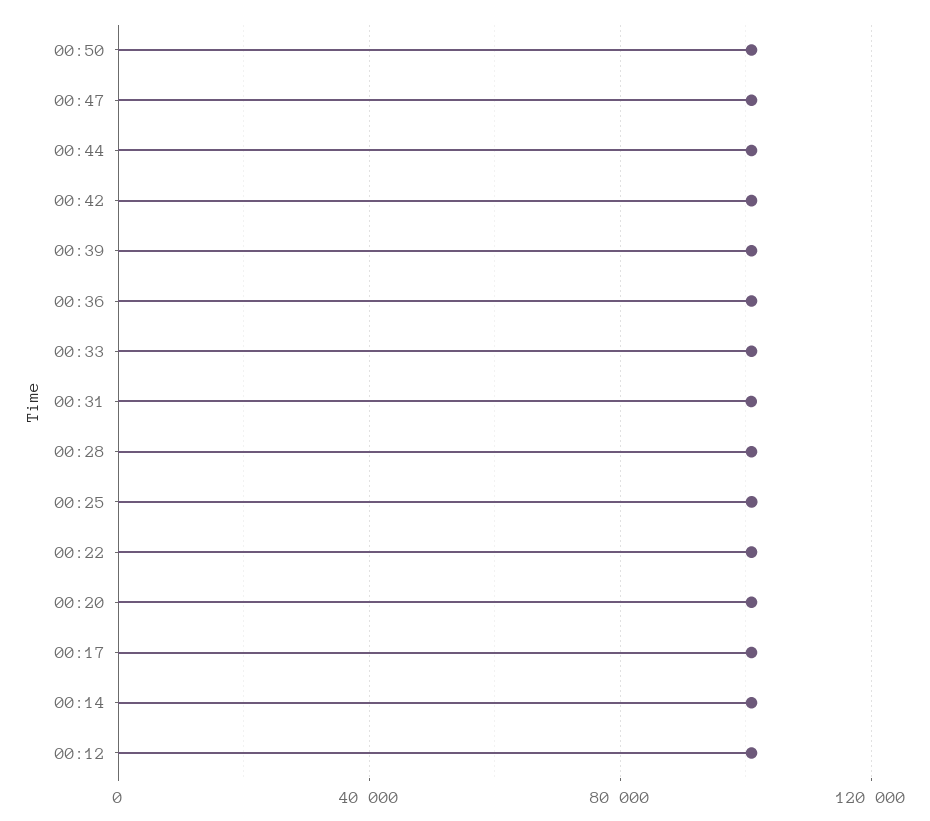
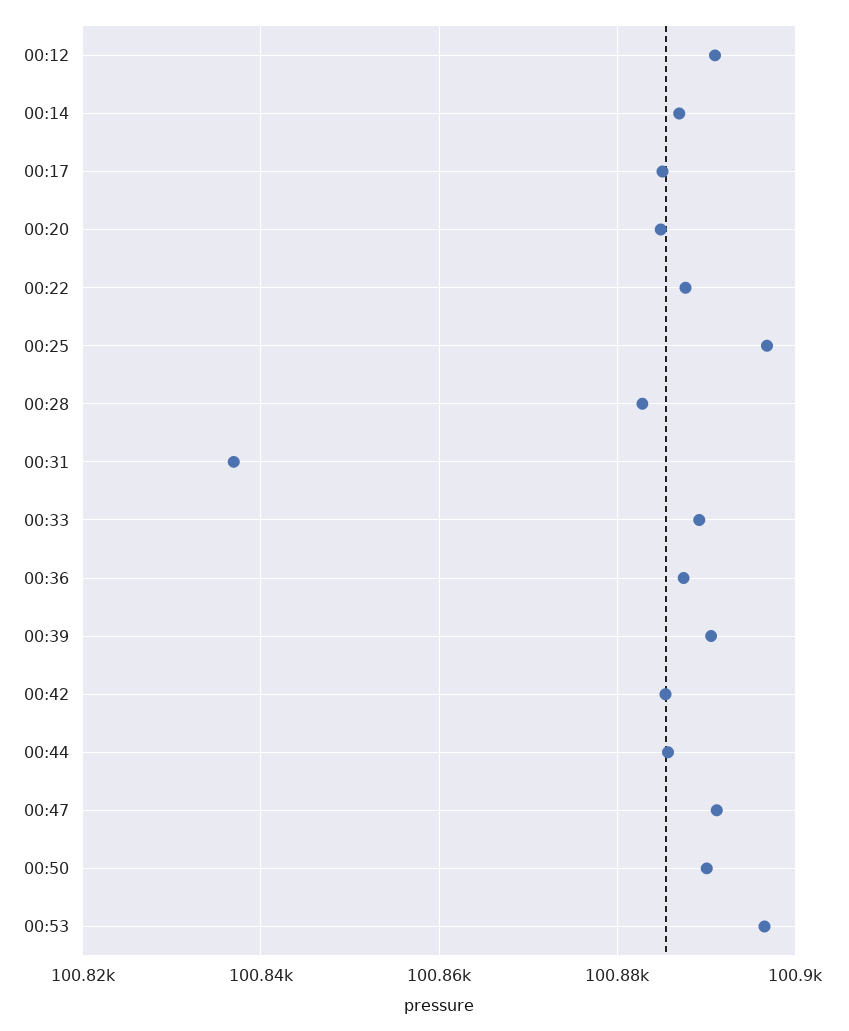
00:53: none -> 100896

